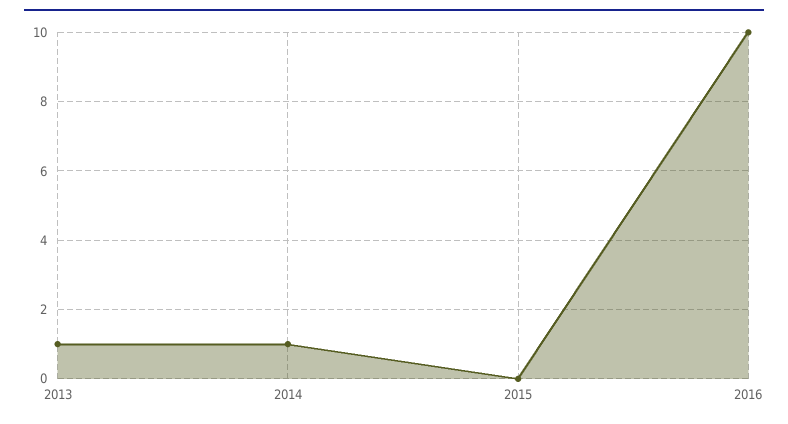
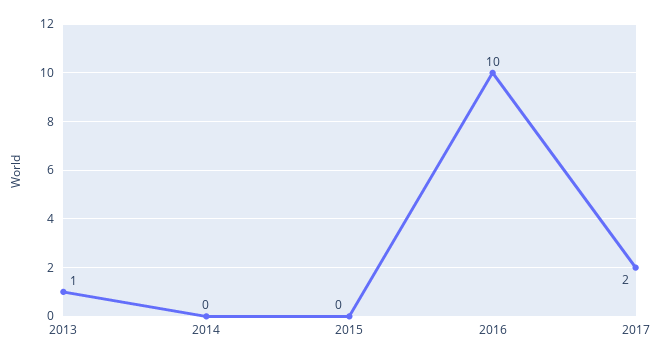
2014: 1 -> 0
2017: none -> 2

